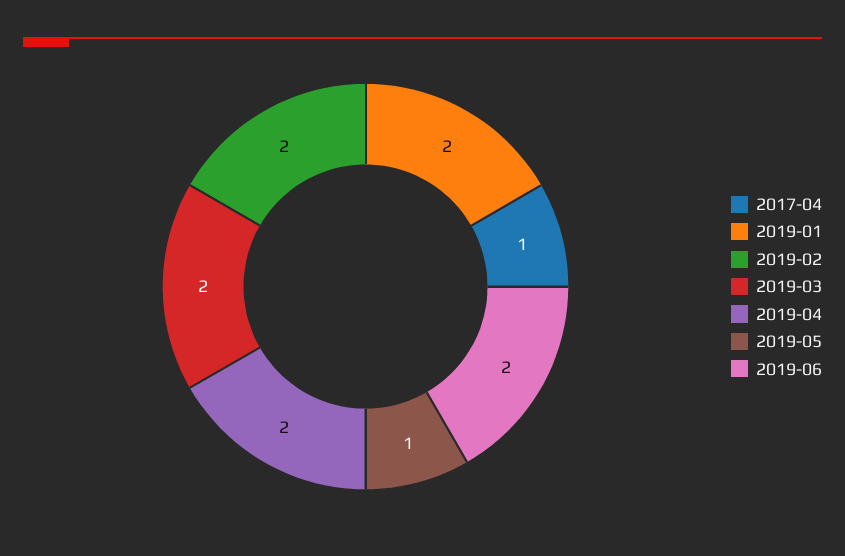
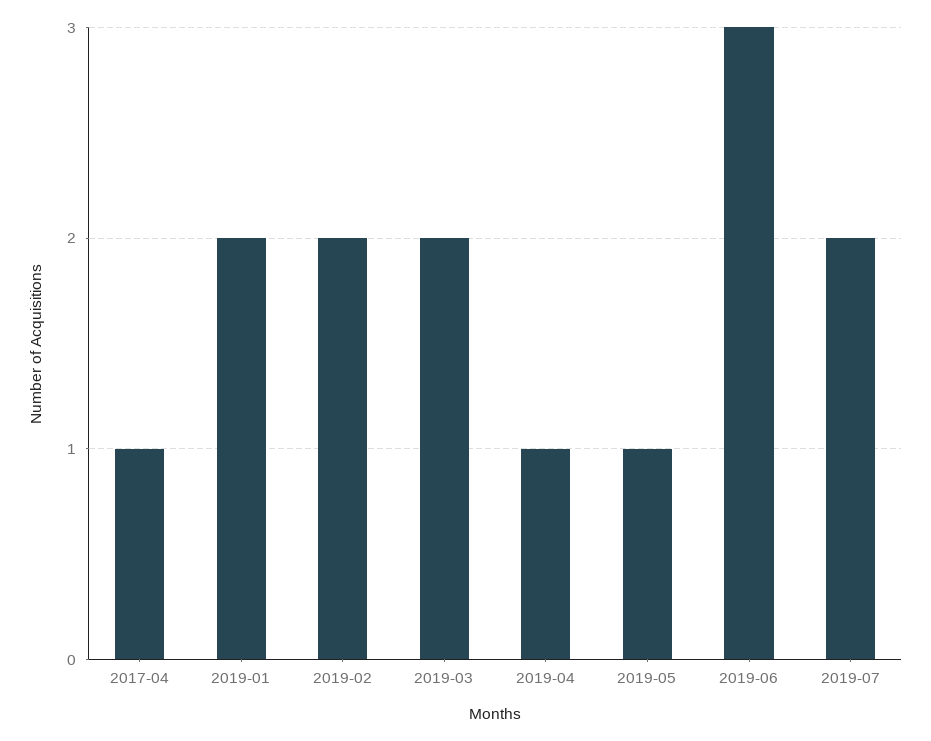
2019-04: 2 -> 1
2019-06: 2 -> 3
2019-07: none -> 2

